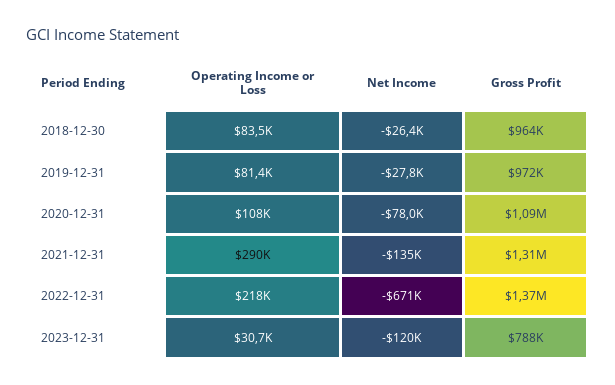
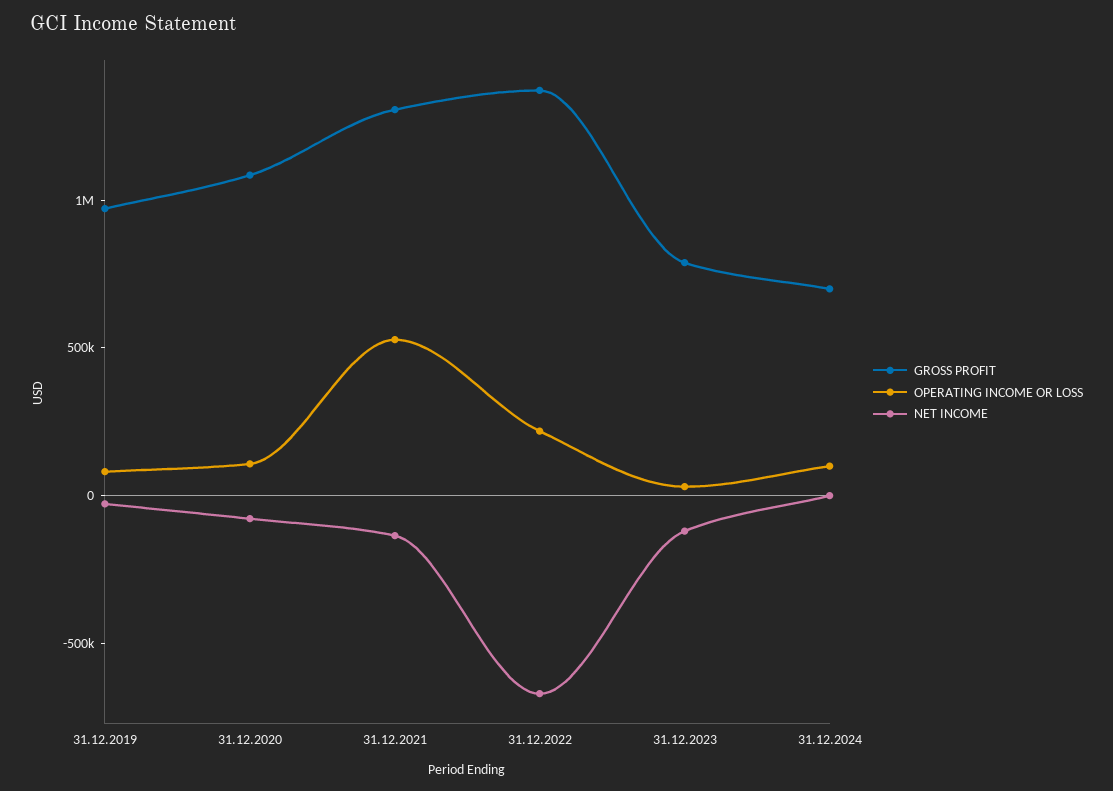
Operating Income or Loss, 2018-12-30: 83500 -> none
Net Income, 2018-12-30: -26400 -> none
Gross Profit, 2018-12-30: 964000 -> none
Operating Income or Loss, 2021-12-31: 290000 -> 500000
Gross Profit, 31.12.2024: none -> 700000
Operating Income or Loss, 31.12.2024: none -> 100000
Net Income, 31.12.2024: none -> 0

